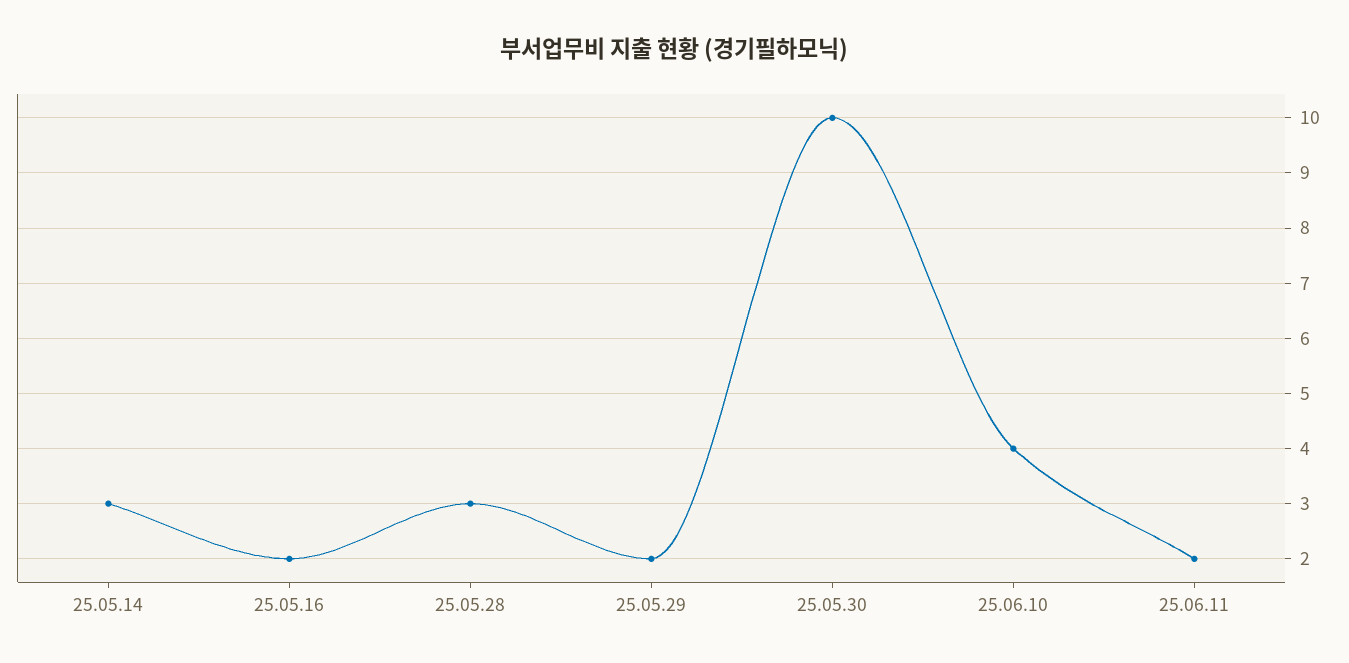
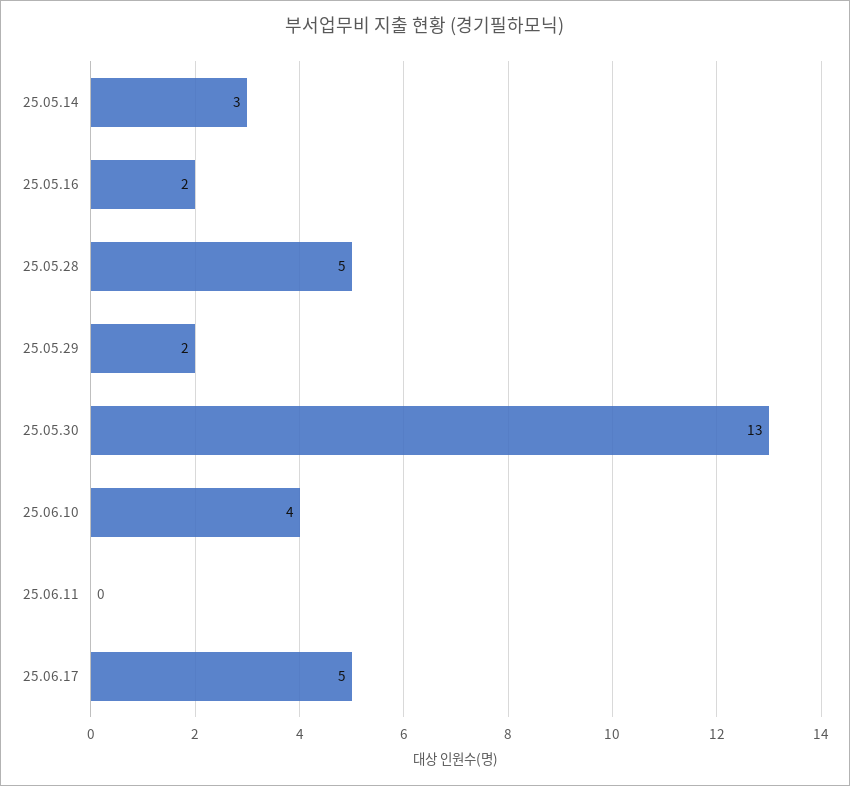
25.05.28: 3 -> 5
25.05.30: 10 -> 13
25.06.11: 2 -> 0
25.06.17: none -> 5

